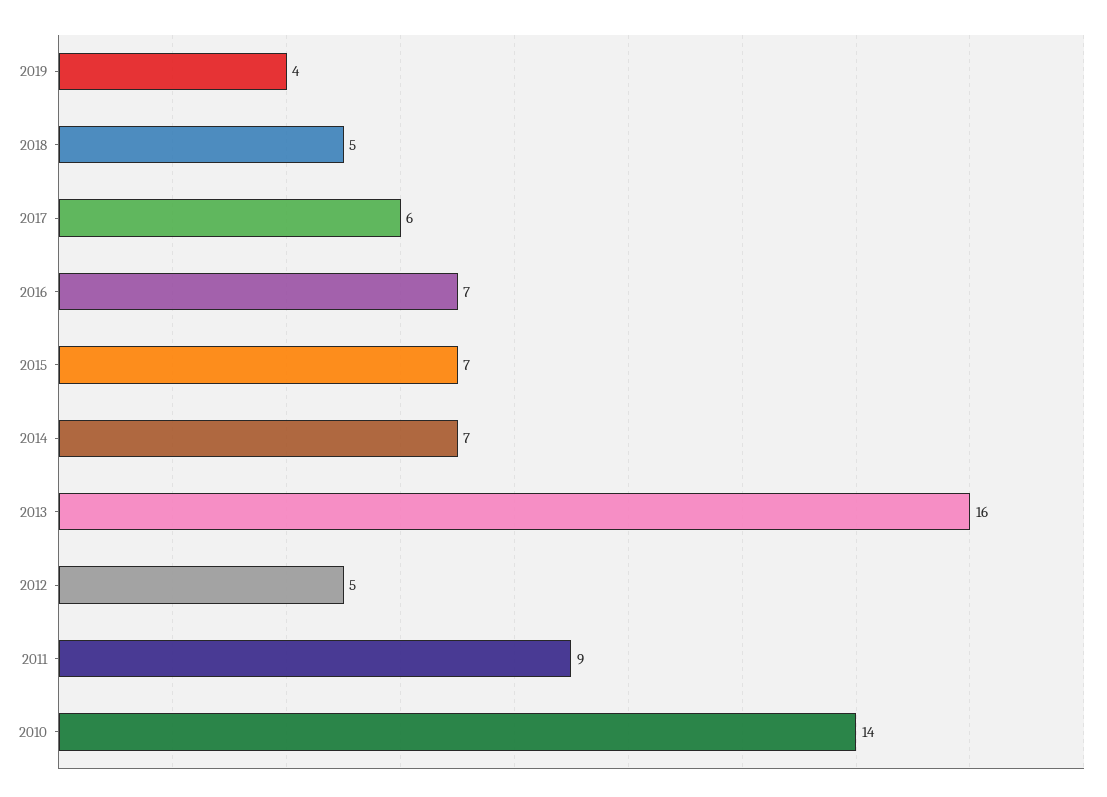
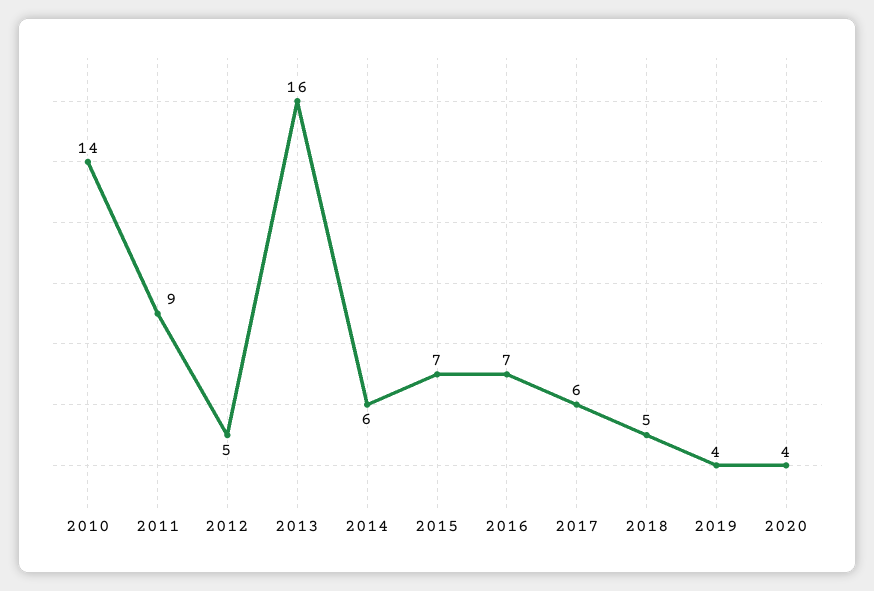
2014: 7 -> 6
2020: none -> 4

